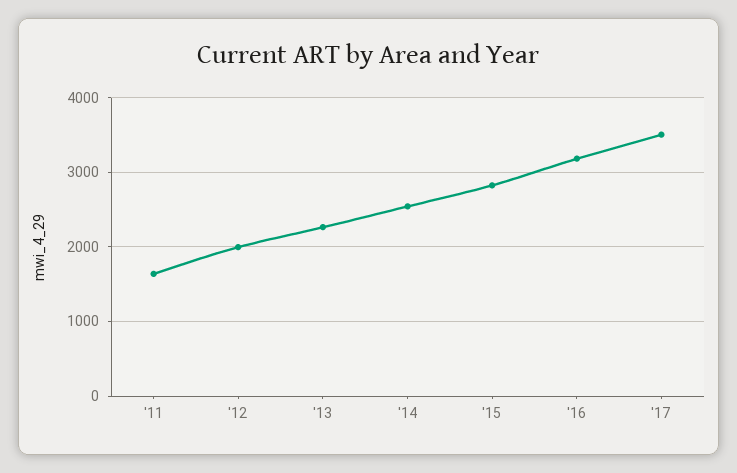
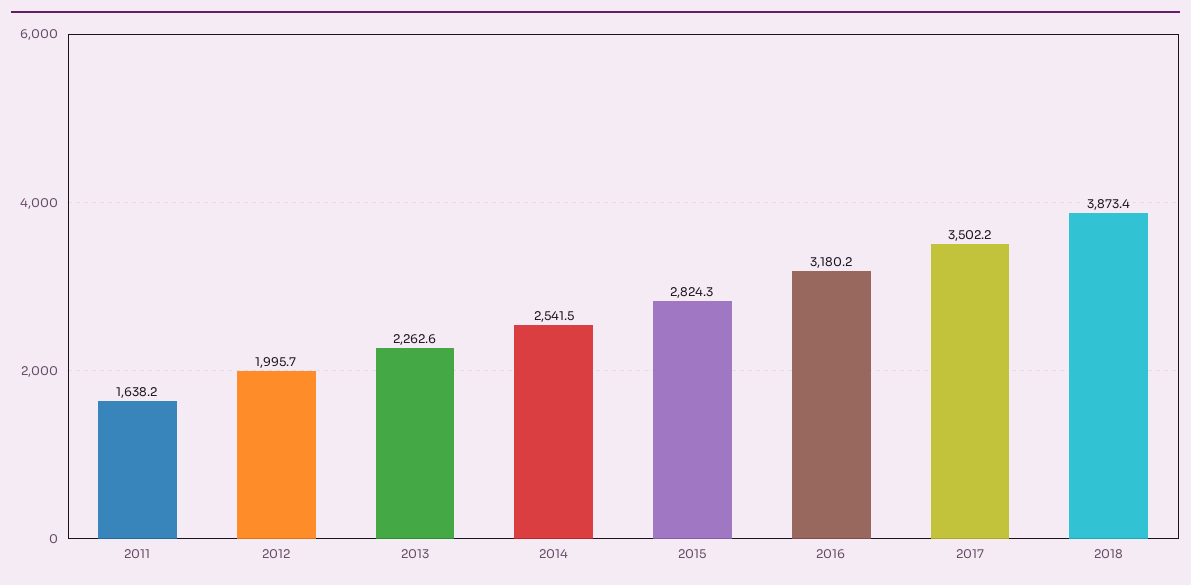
2018: none -> 3873.4

